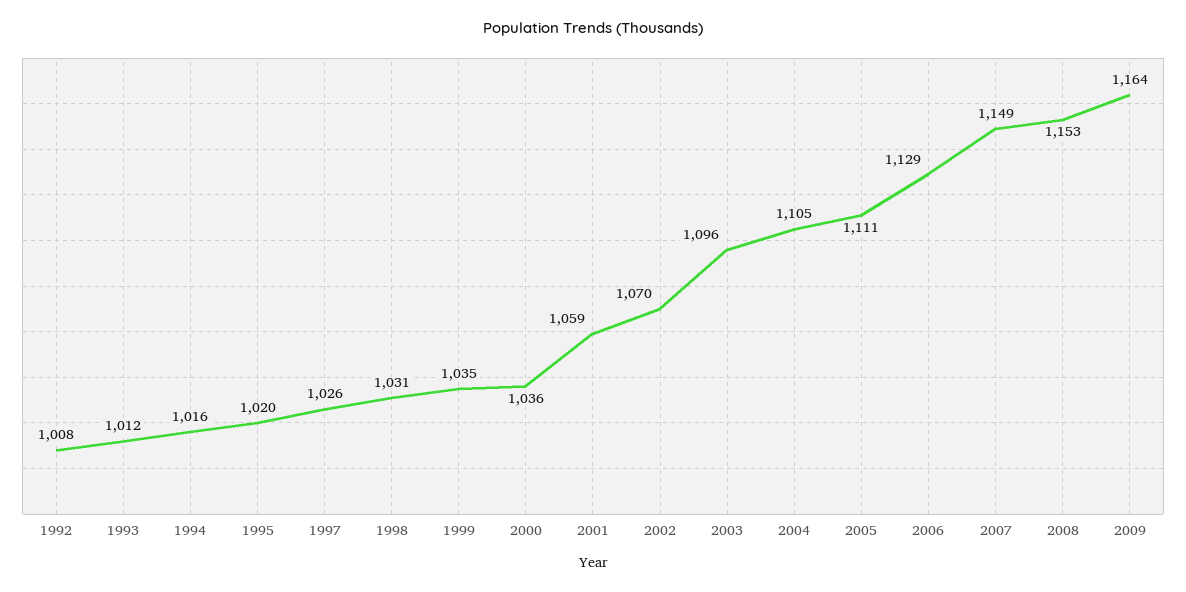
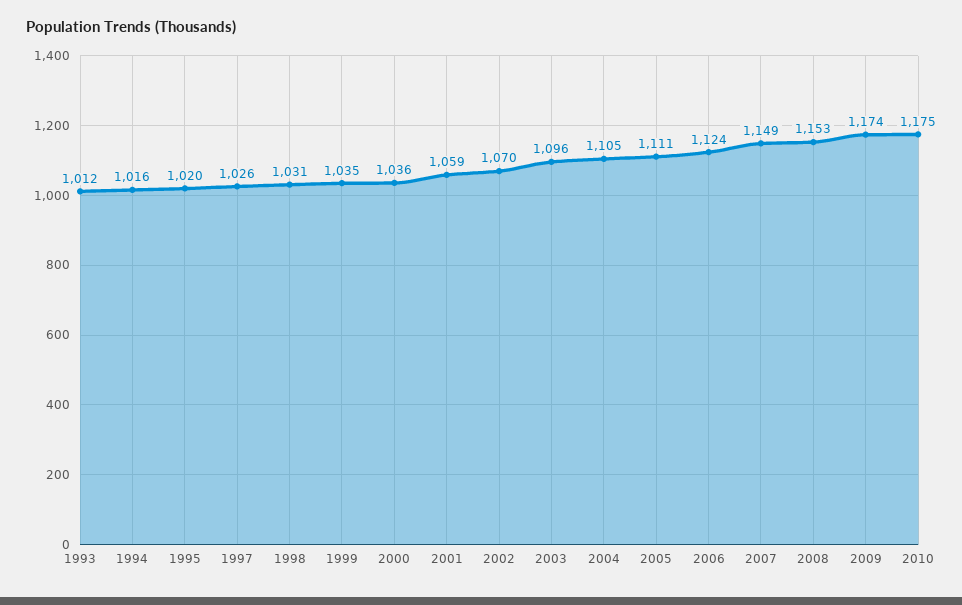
1992: 1008 -> none
2006: 1129 -> 1124
2009: 1164 -> 1174
2010: none -> 1175

